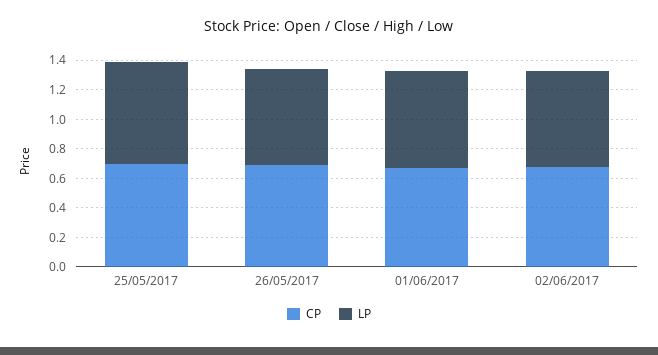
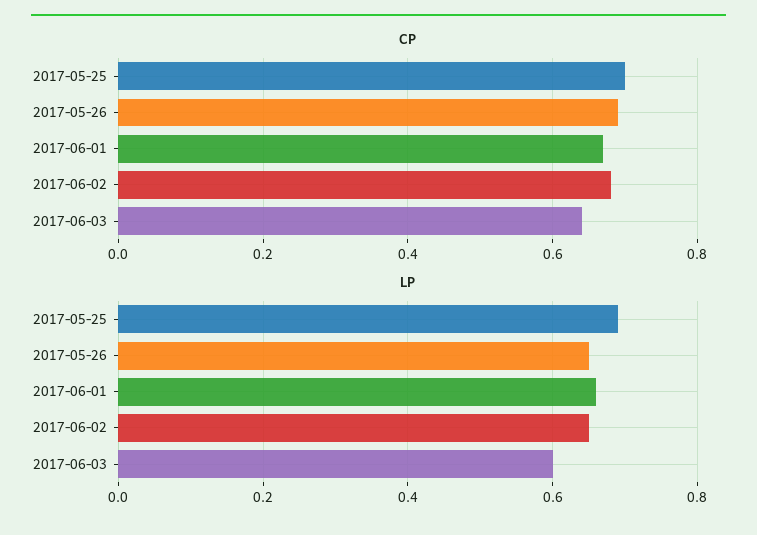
CP, 2017-06-03: none -> 0.65
LP, 2017-06-03: none -> 0.6

